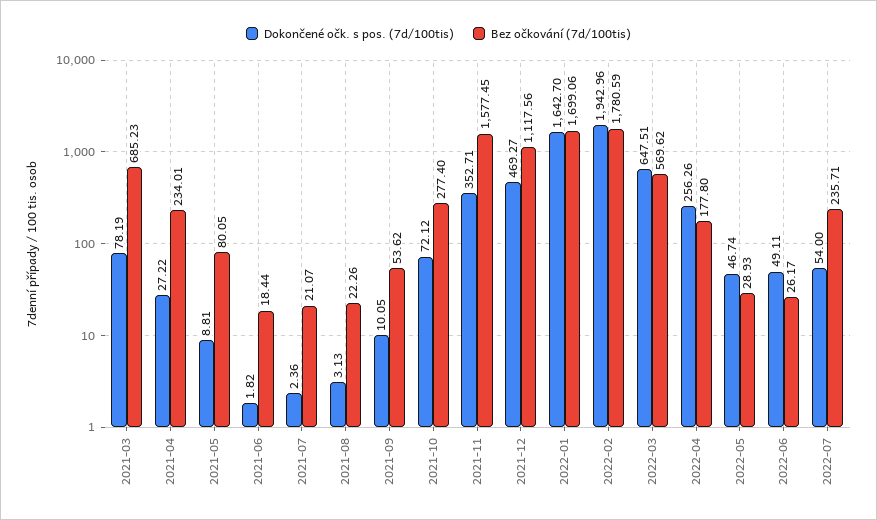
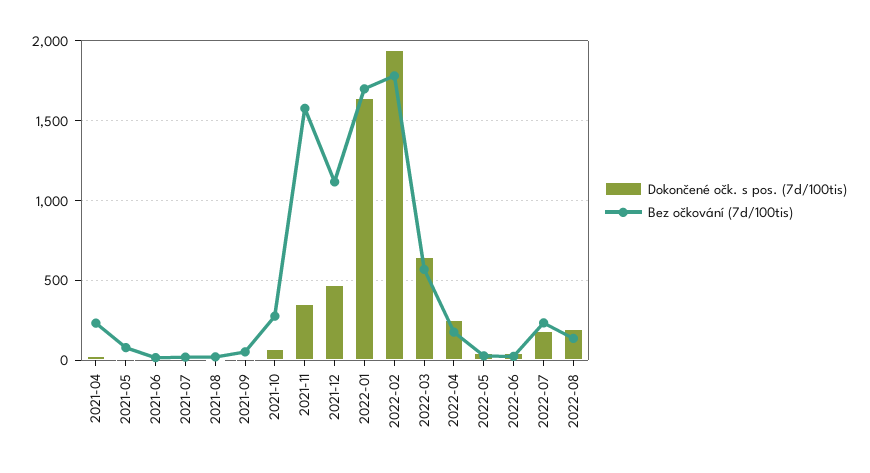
Dokončené očk. s pos. (7d/100tis), 2021-03: 78.19 -> none
Bez očkování (7d/100tis), 2021-03: 685.23 -> none
Dokončené očk. s pos. (7d/100tis), 2022-07: 54 -> 200
Dokončené očk. s pos. (7d/100tis), 2022-08: none -> 200
Bez očkování (7d/100tis), 2022-08: none -> 150

